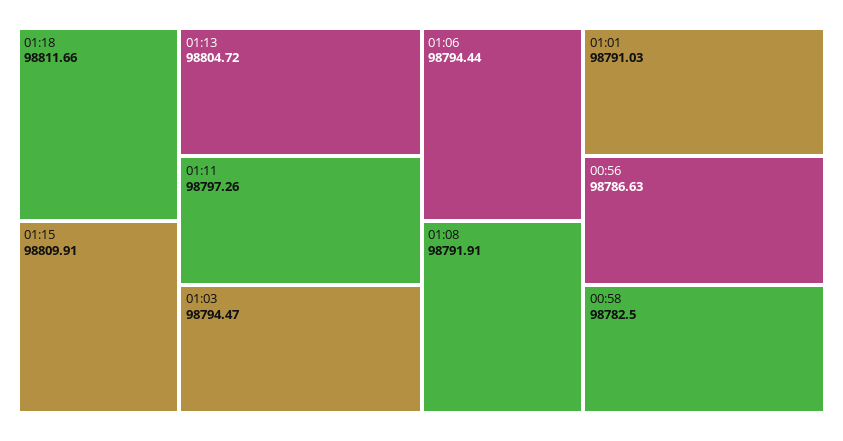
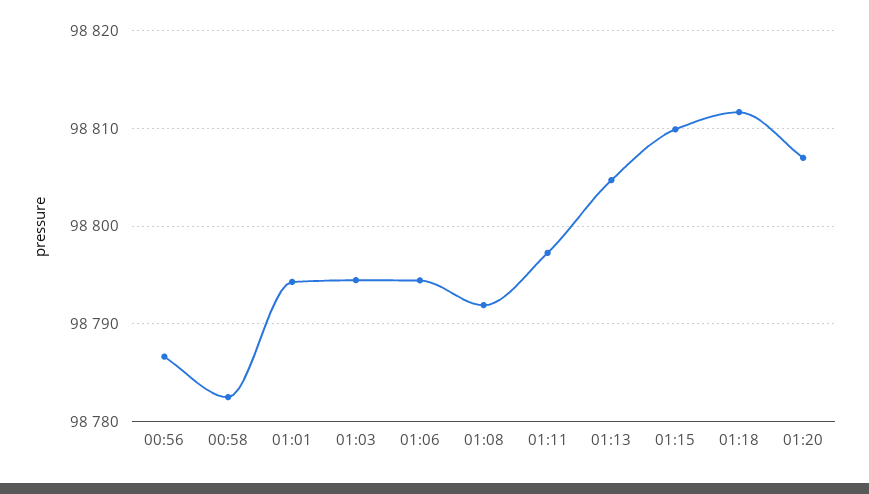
01:01: 98791.03 -> 98794
01:20: none -> 98807

